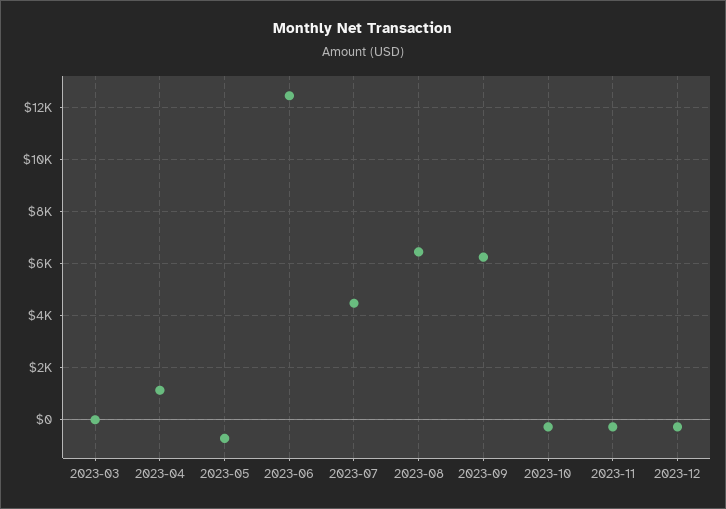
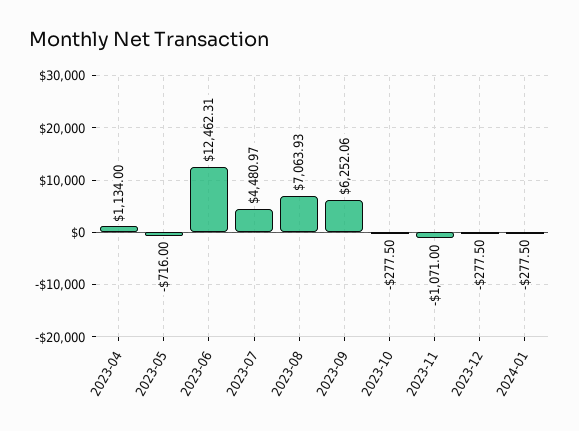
2023-03: 0 -> none
2023-08: 6500 -> 7063.93
2023-11: -250 -> -1071
2024-01: none -> -277.5

